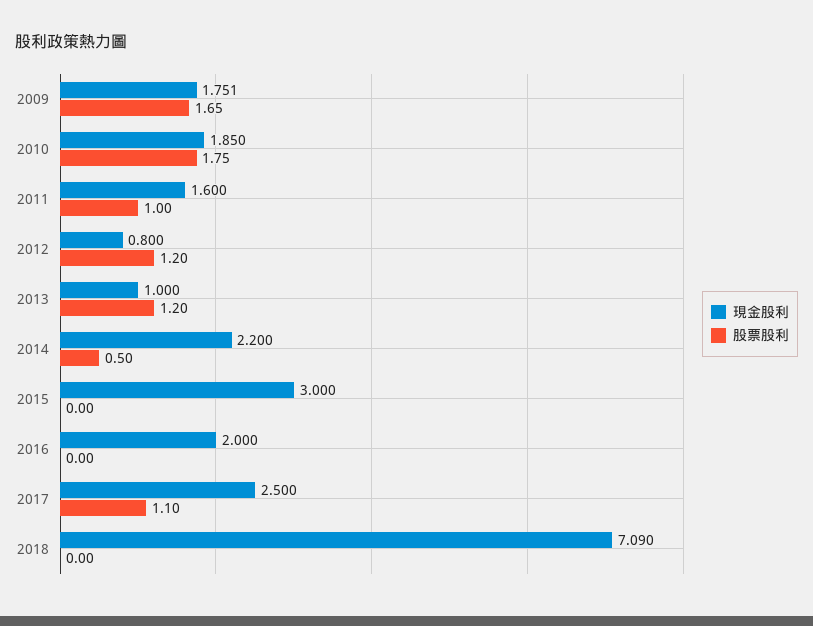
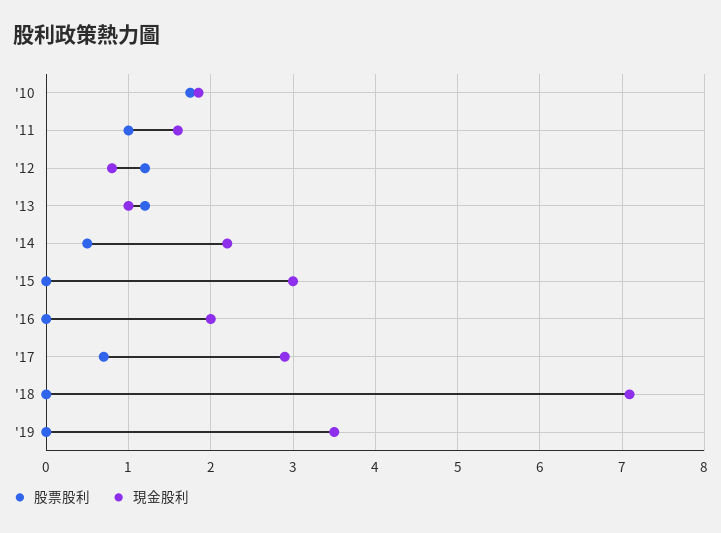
現金股利, 2009: 1.751 -> none
股票股利, 2009: 1.65 -> none
現金股利, 2017: 2.5 -> 2.9
股票股利, 2017: 1.1 -> 0.7
股票股利, '19: none -> 0
現金股利, '19: none -> 3.5

